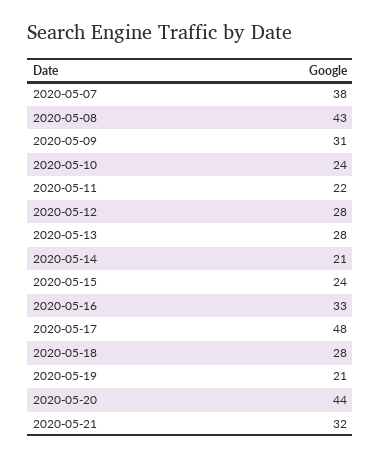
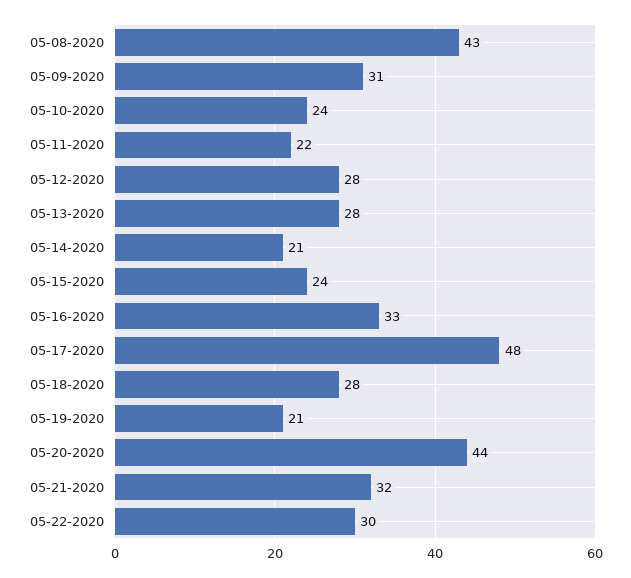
2020-05-07: 38 -> none
05-22-2020: none -> 30

